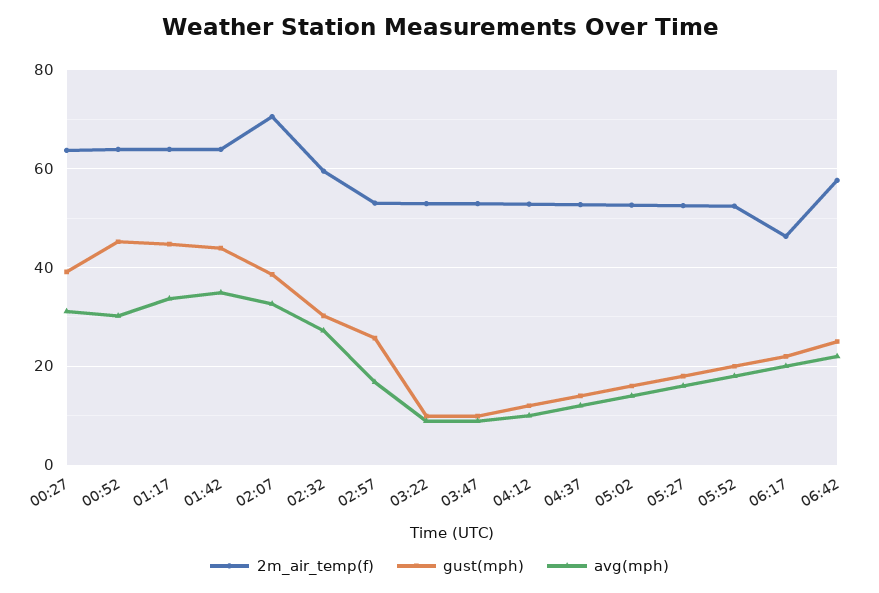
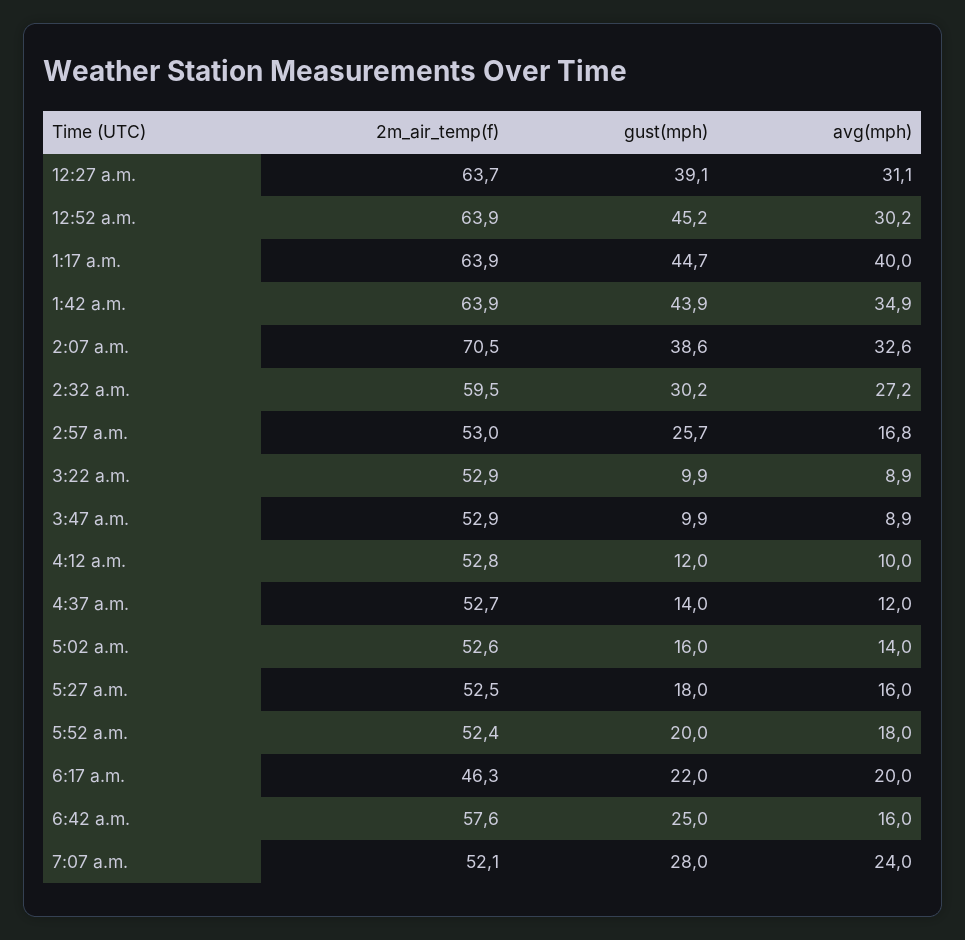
avg(mph), 01:17: 34 -> 40
avg(mph), 06:42: 22 -> 16
2m_air_temp(f), 7:07 a.m.: none -> 52.1
gust(mph), 7:07 a.m.: none -> 28
avg(mph), 7:07 a.m.: none -> 24

